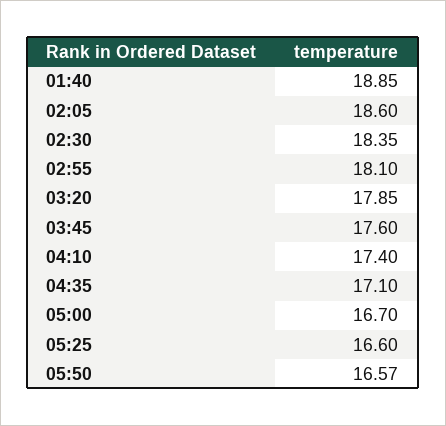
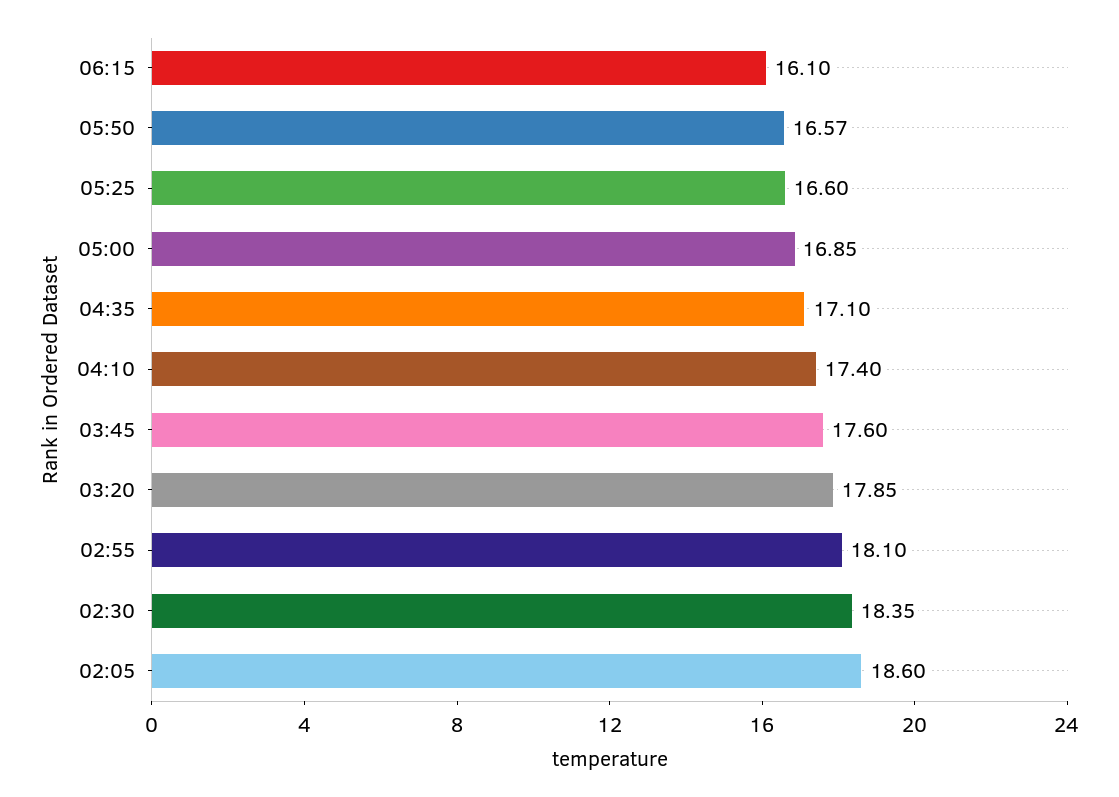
01:40: 18.85 -> none
05:00: 16.7 -> 16.85
06:15: none -> 16.1

